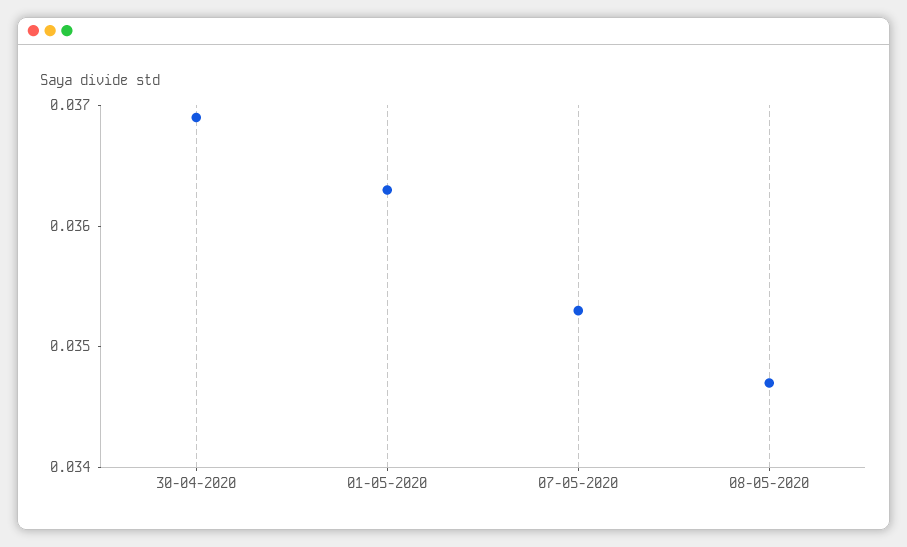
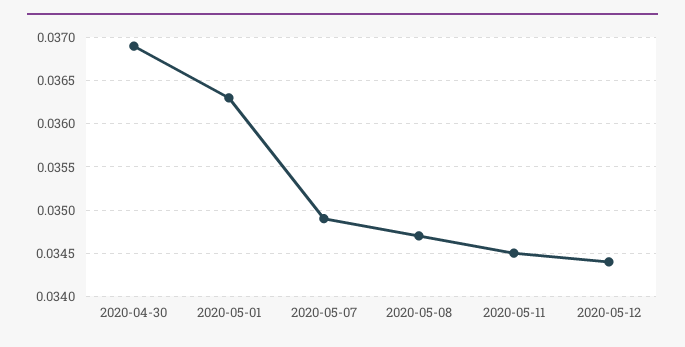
07-05-2020: 0.0353 -> 0.0349
2020-05-11: none -> 0.0345
2020-05-12: none -> 0.0344

